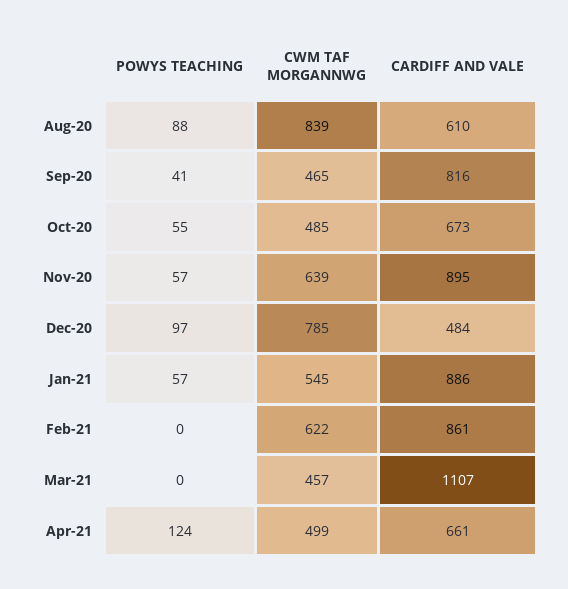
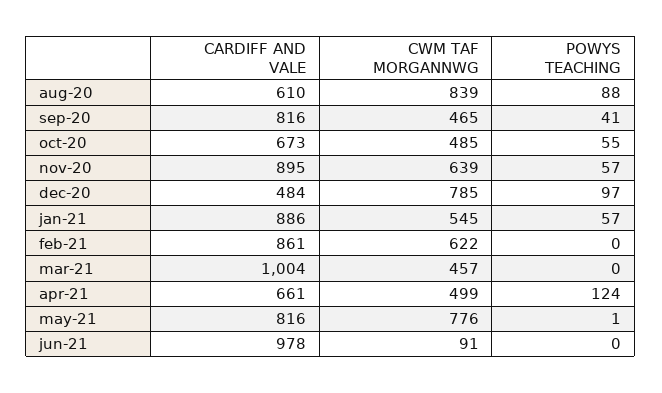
CARDIFF AND VALE, Mar-21: 1107 -> 1004
CARDIFF AND VALE, may-21: none -> 816
CWM TAF MORGANNWG, may-21: none -> 776
POWYS TEACHING, may-21: none -> 1
CARDIFF AND VALE, jun-21: none -> 978
CWM TAF MORGANNWG, jun-21: none -> 91
POWYS TEACHING, jun-21: none -> 0

